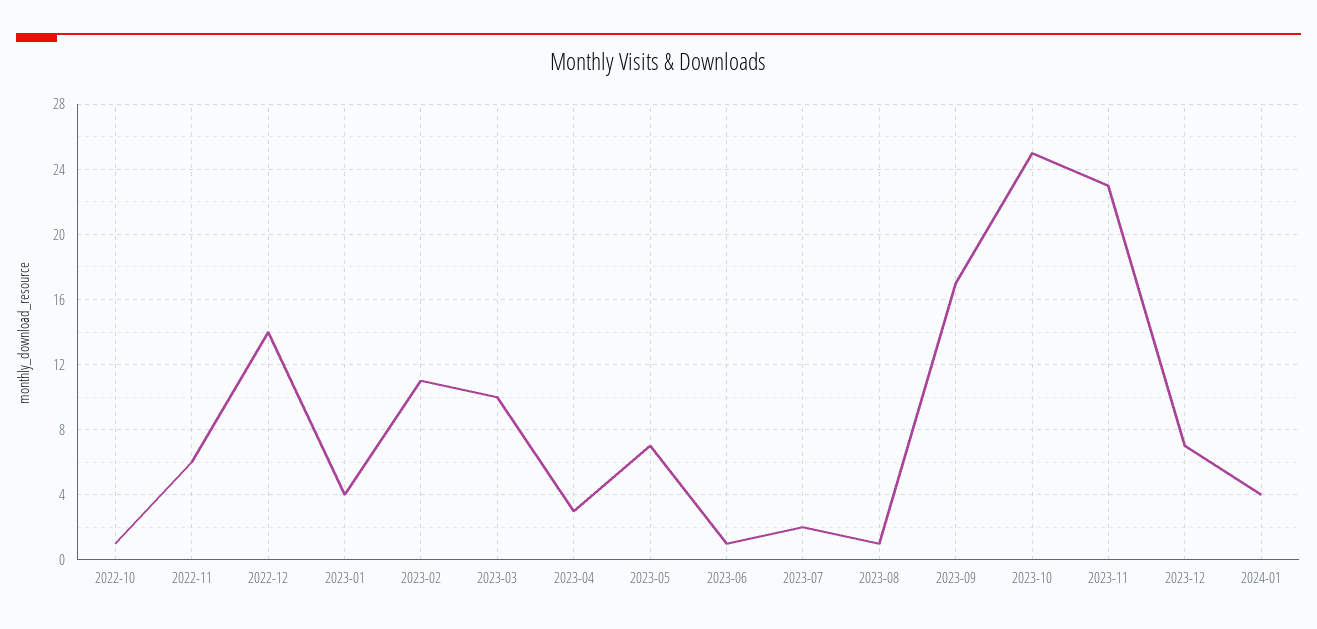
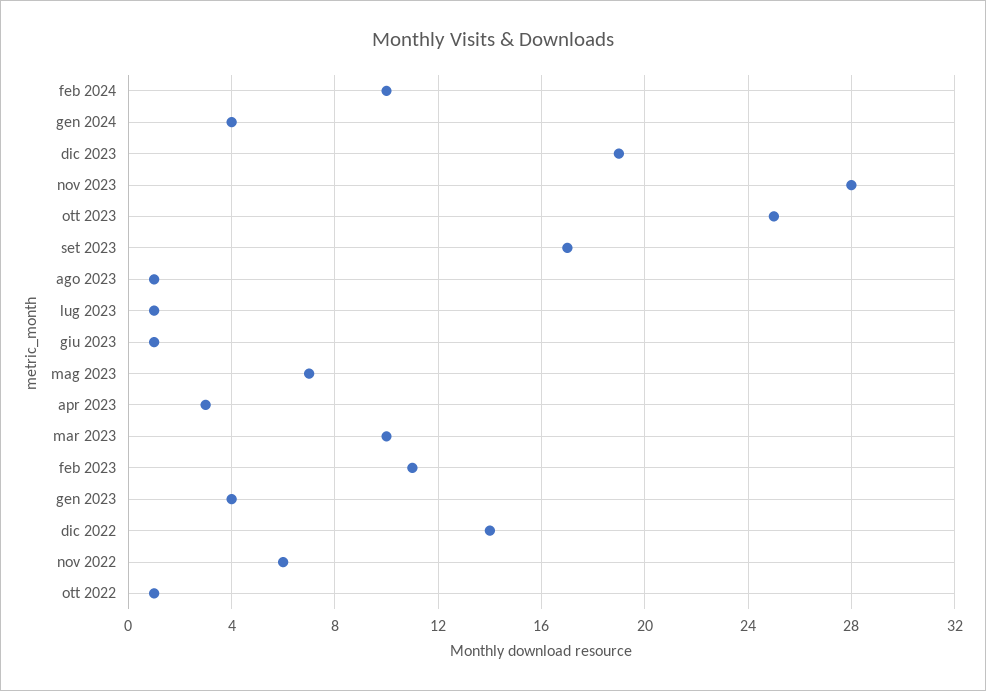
2023-07: 2 -> 1
2023-11: 23 -> 28
2023-12: 7 -> 19
feb 2024: none -> 10

